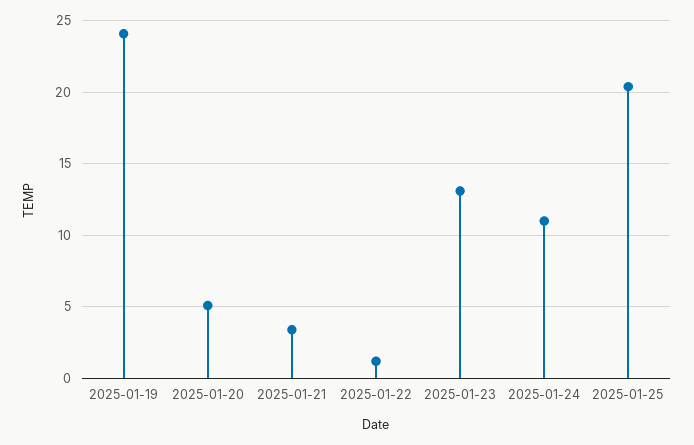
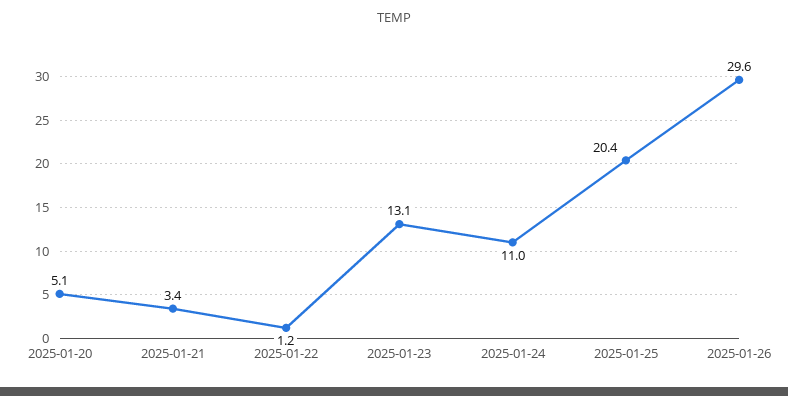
2025-01-19: 24 -> none
2025-01-26: none -> 29.6

